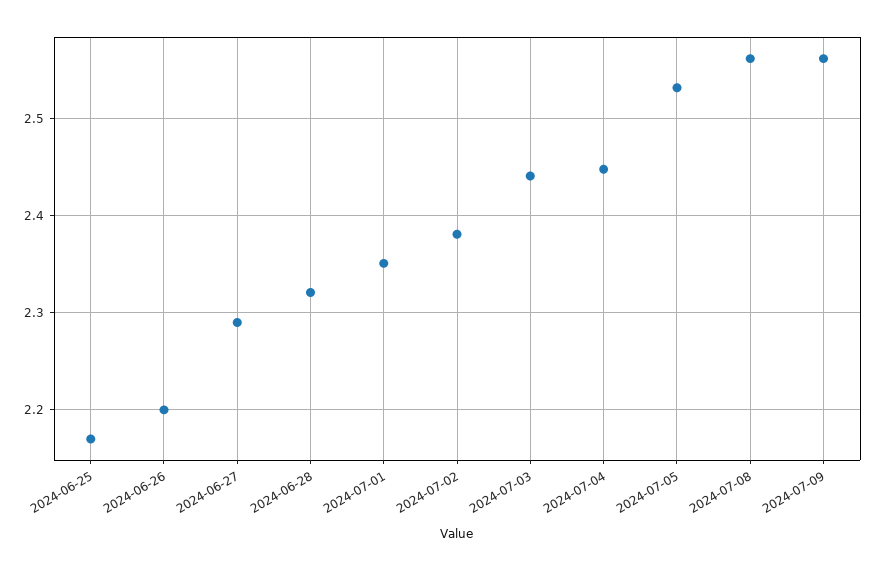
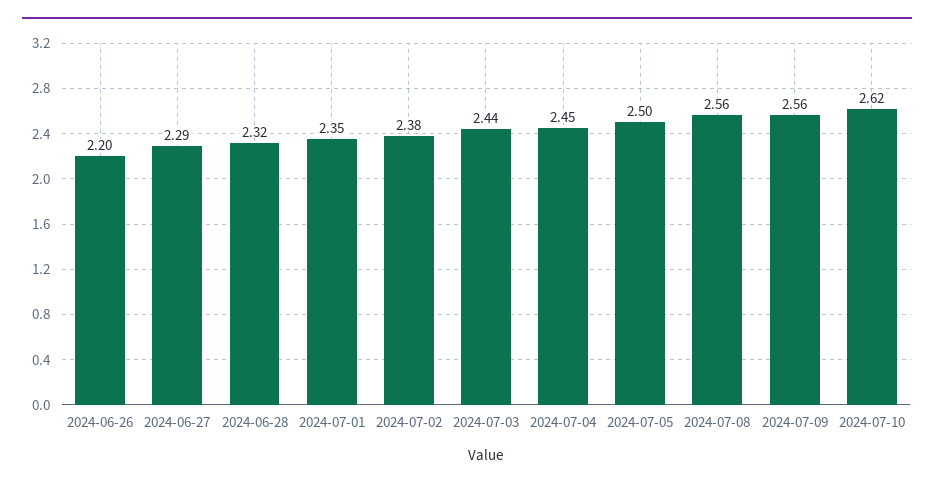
2024-06-25: 2.17 -> none
2024-07-05: 2.53 -> 2.5
2024-07-10: none -> 2.62

